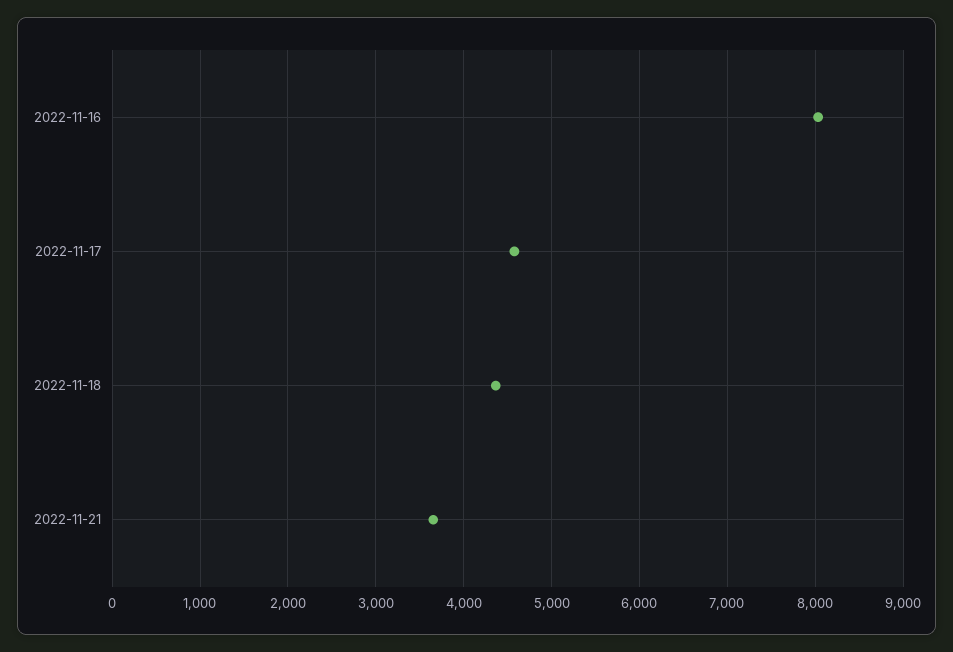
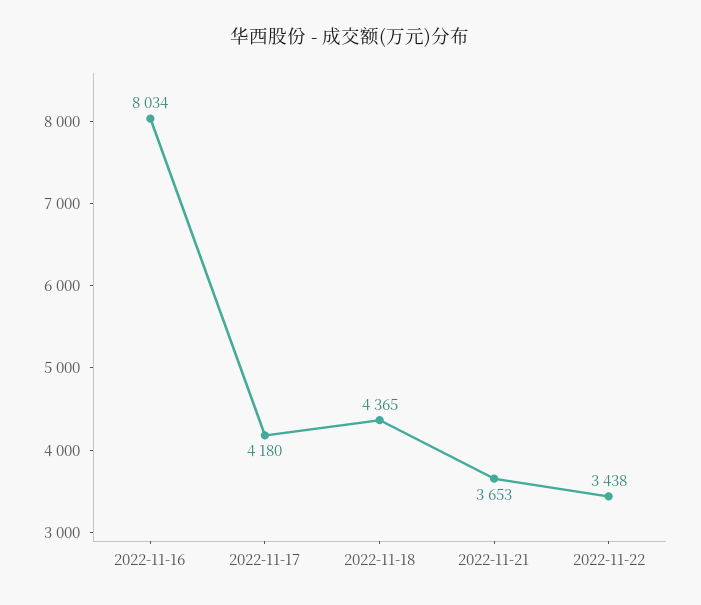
2022-11-17: 4600 -> 4180
2022-11-22: none -> 3438

